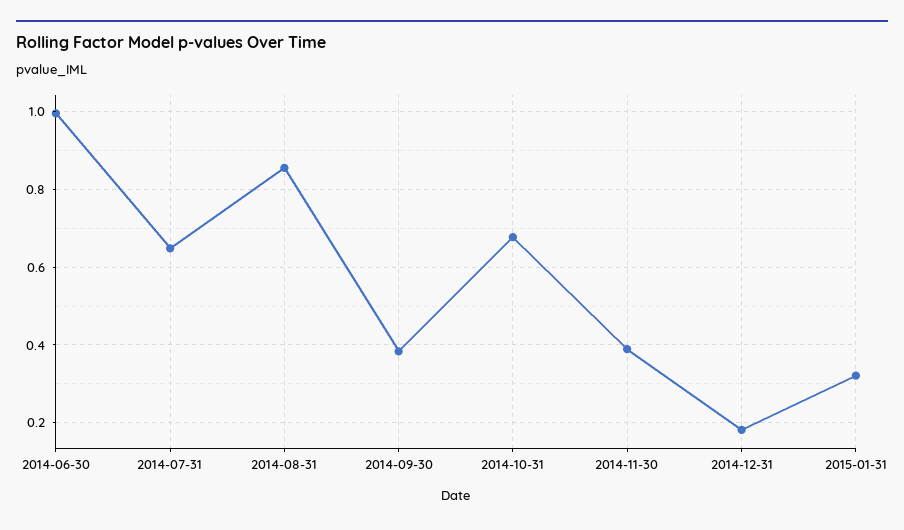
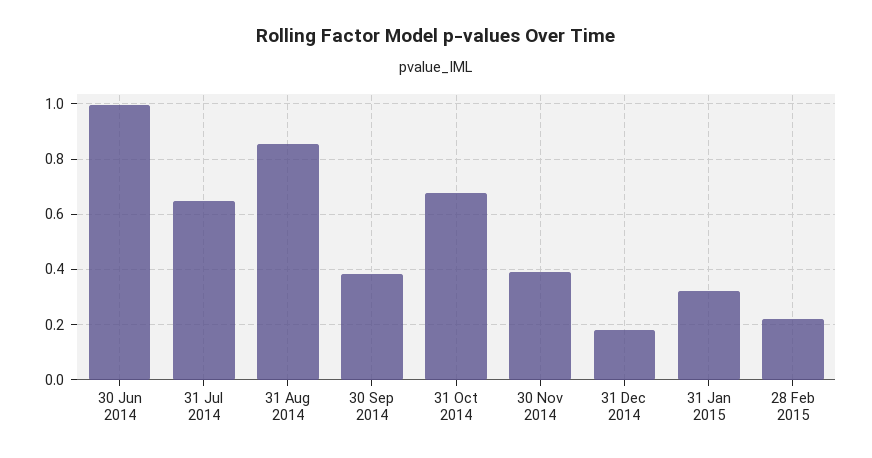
28 Feb 2015: none -> 0.225

